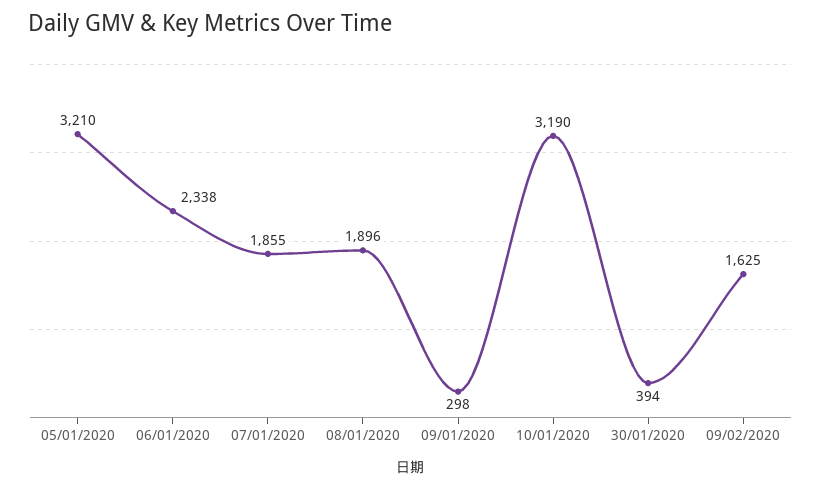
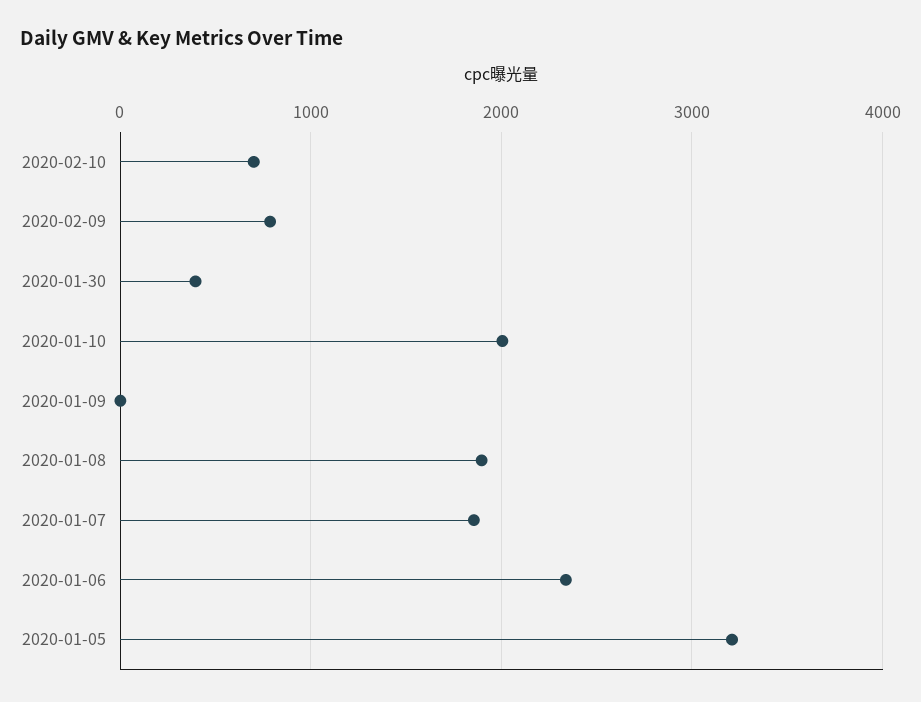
09/01/2020: 298 -> 0
10/01/2020: 3190 -> 2000
09/02/2020: 1625 -> 800
2020-02-10: none -> 700

